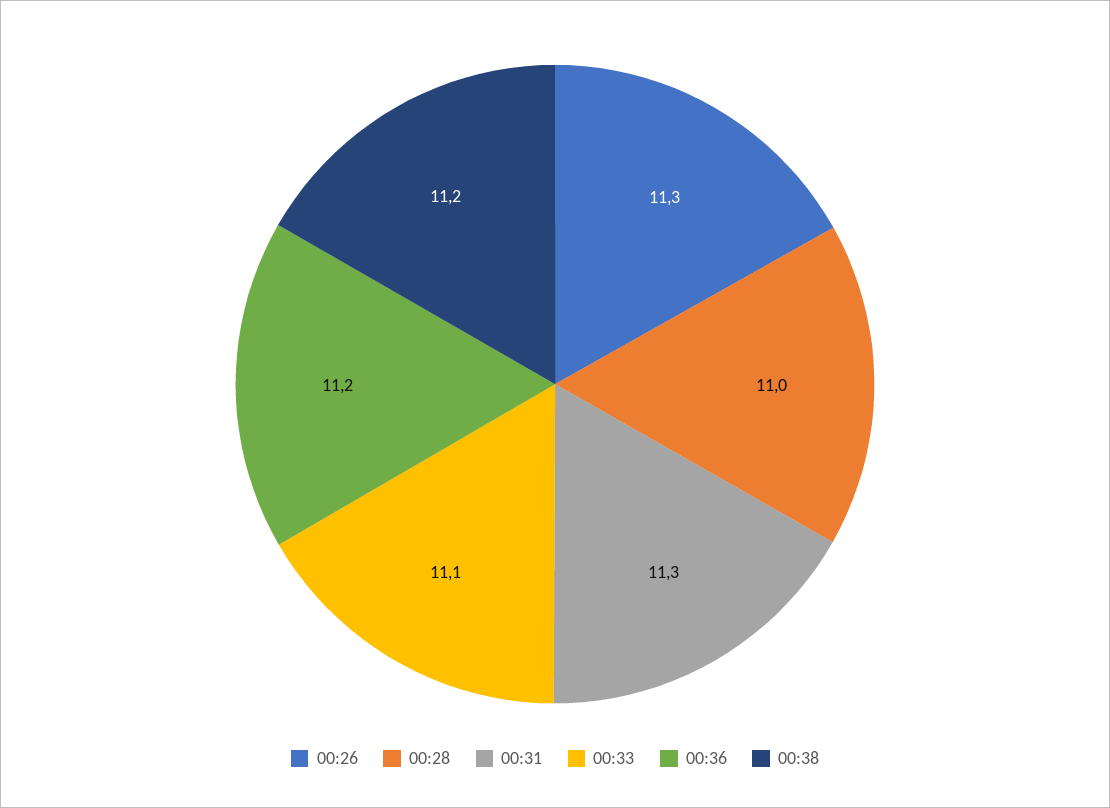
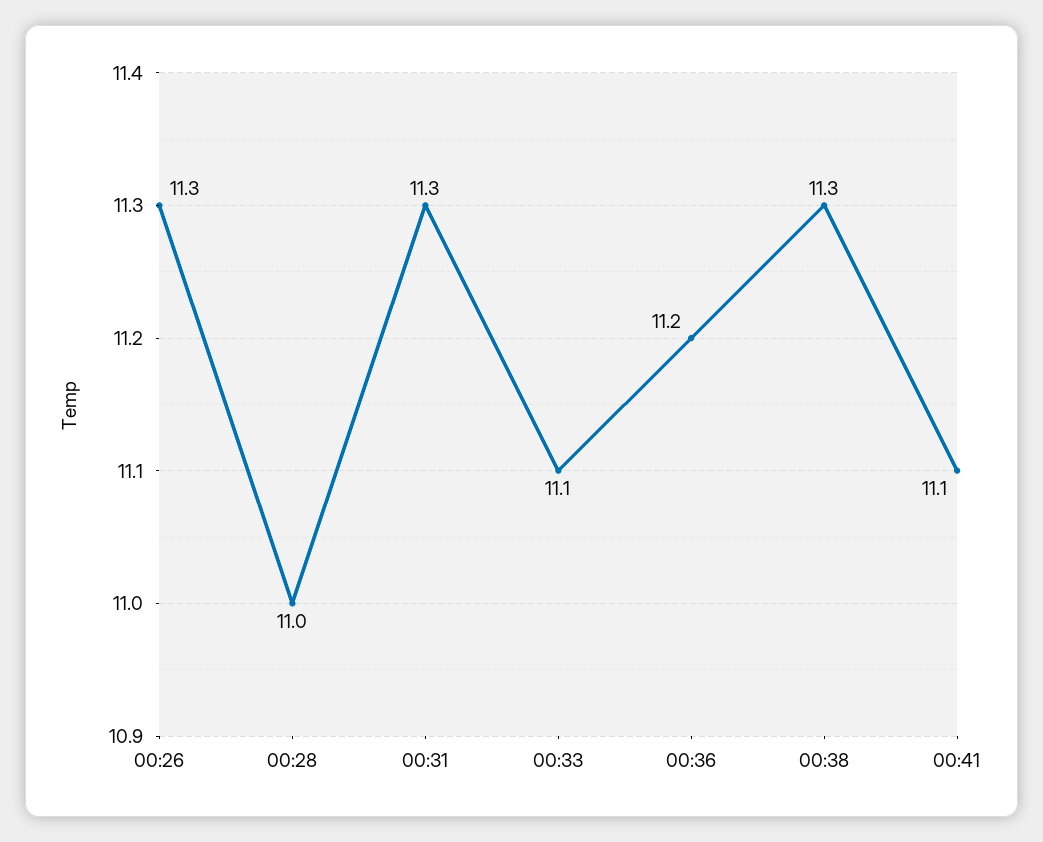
00:38: 11.2 -> 11.3
00:41: none -> 11.1

